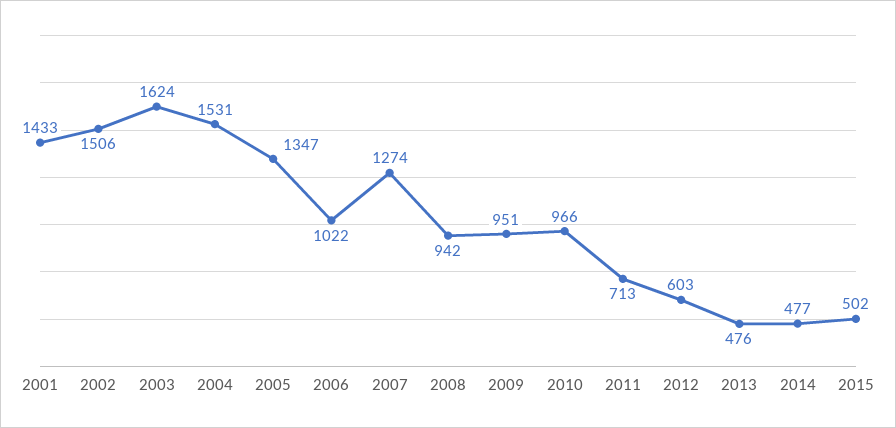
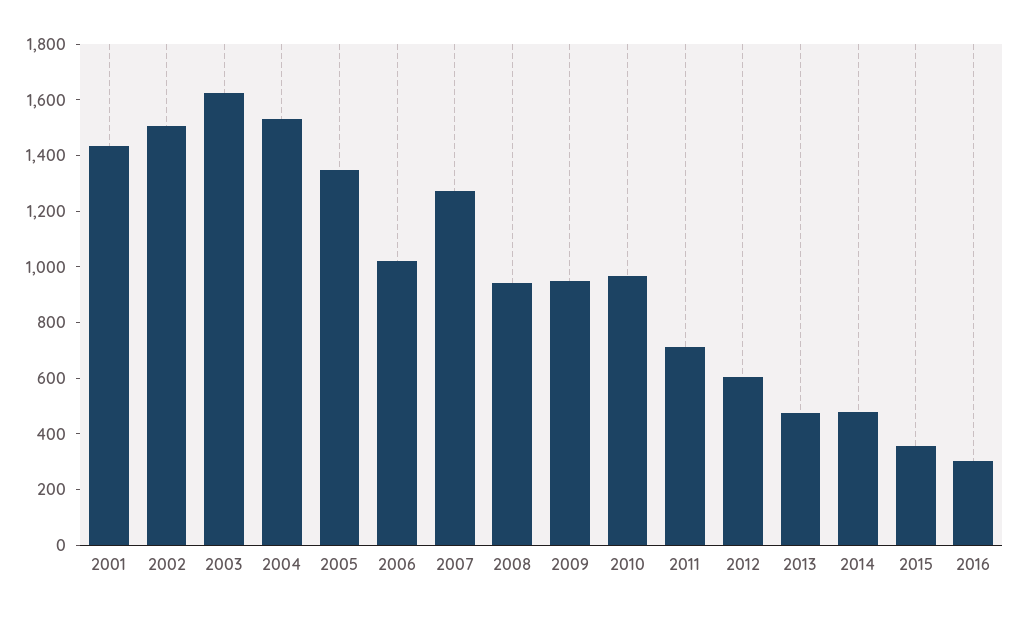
2015: 502 -> 350
2016: none -> 300

